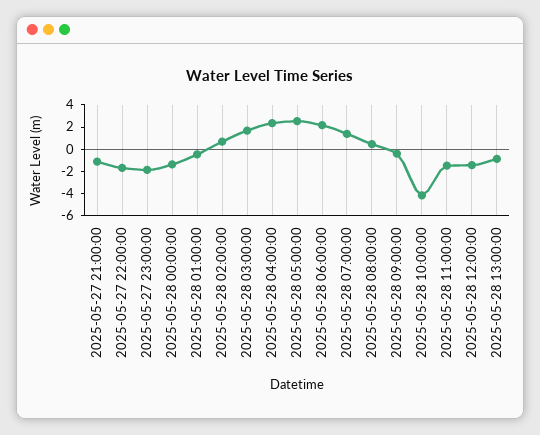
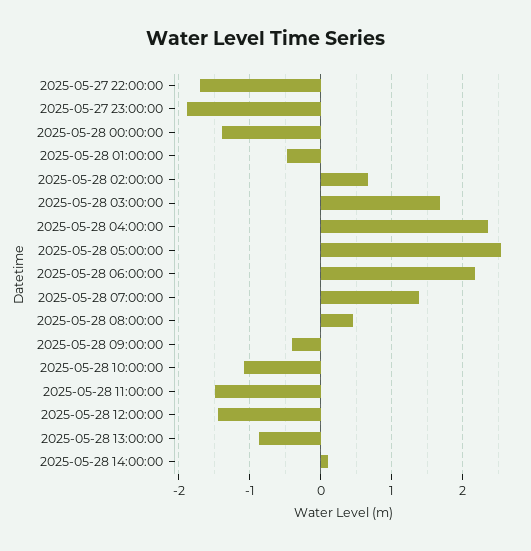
2025-05-27 21:00:00: -1 -> none
2025-05-28 10:00:00: -4 -> -1.1
2025-05-28 14:00:00: none -> 0.1

